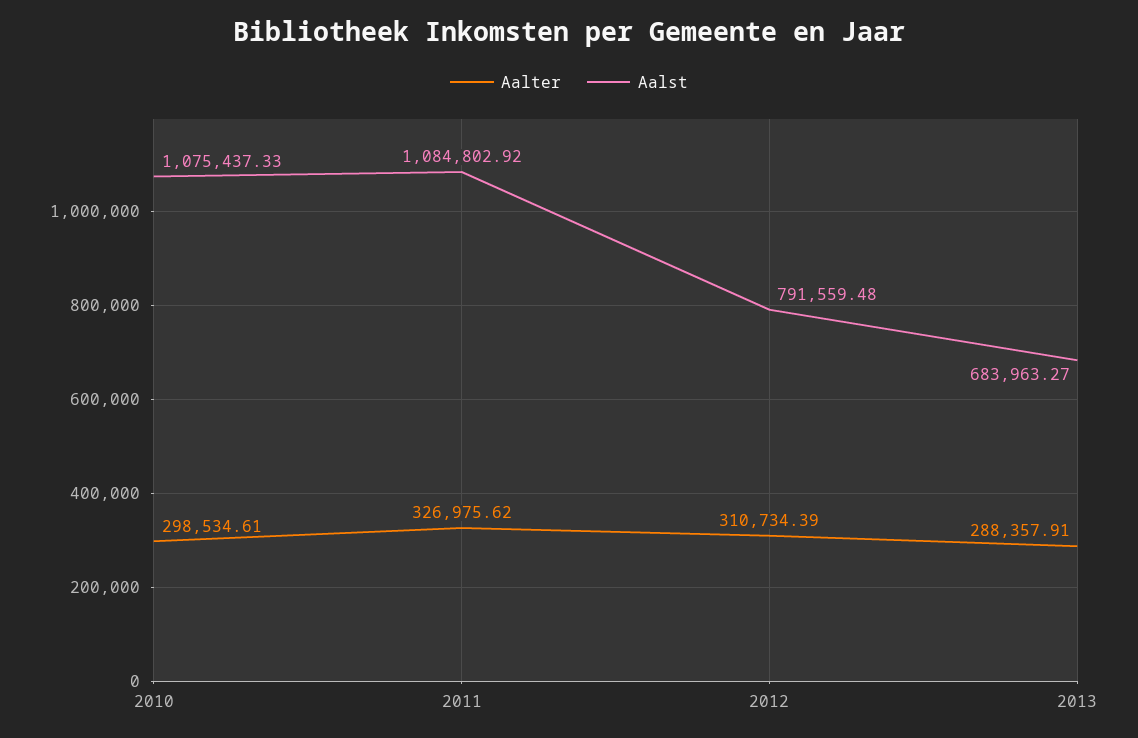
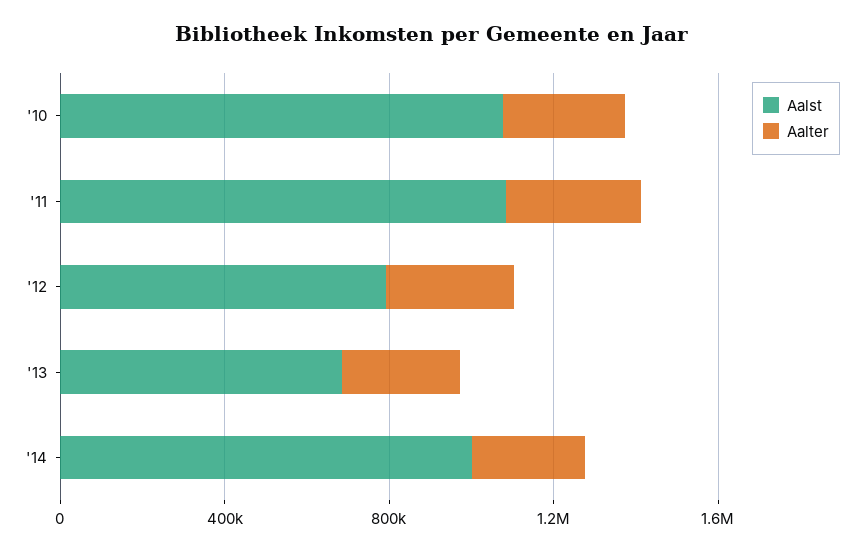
Aalst, '14: none -> 1000000
Aalter, '14: none -> 300000

